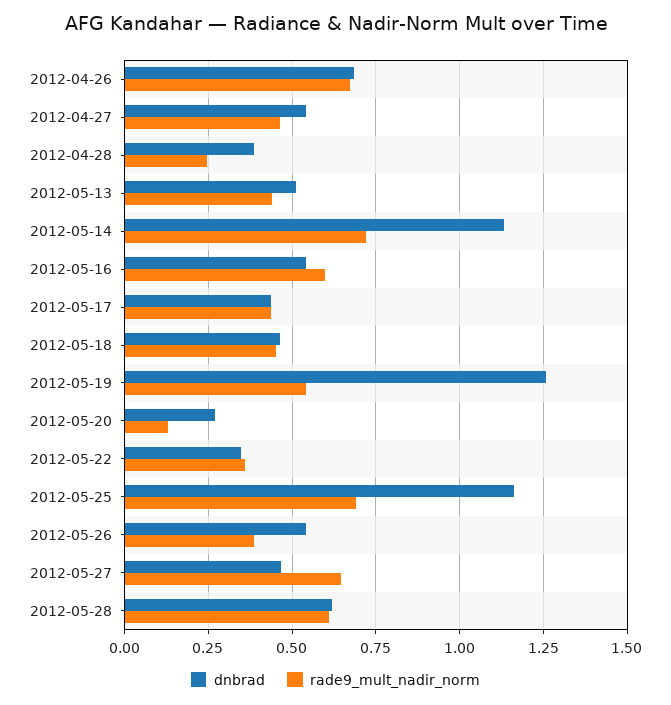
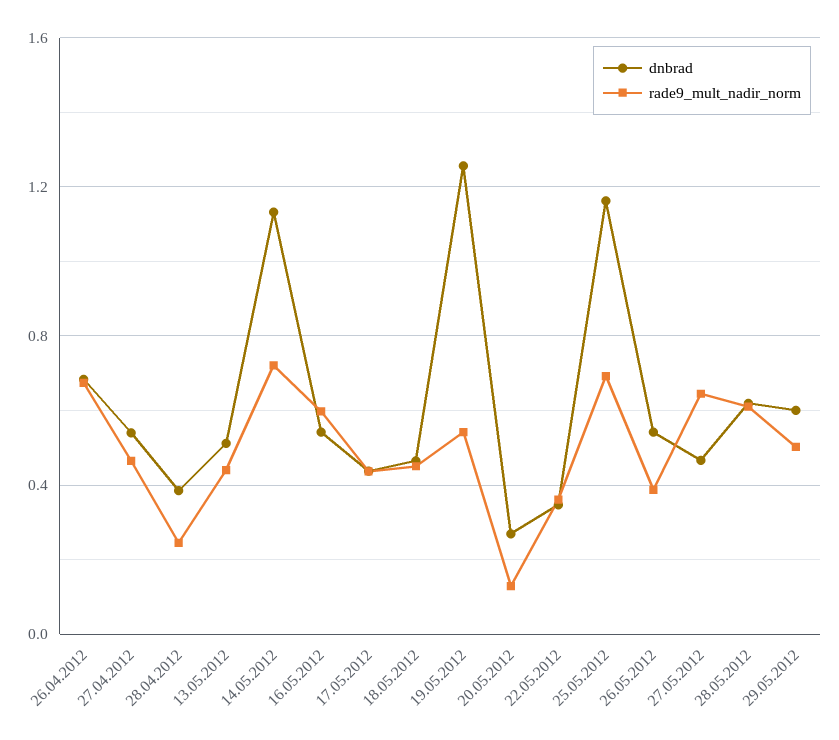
dnbrad, 29.05.2012: none -> 0.6
rade9_mult_nadir_norm, 29.05.2012: none -> 0.5

